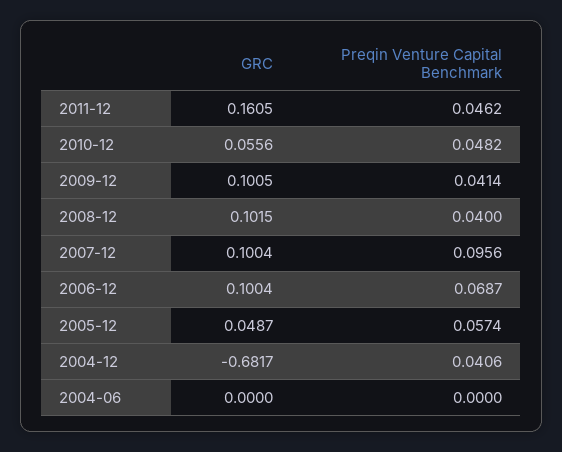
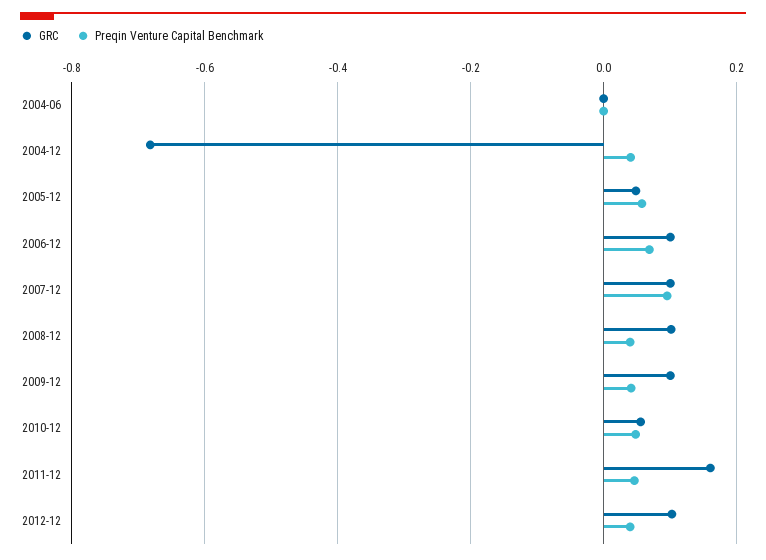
GRC, 2012-12: none -> 0.1
Preqin Venture Capital Benchmark, 2012-12: none -> 0.04

